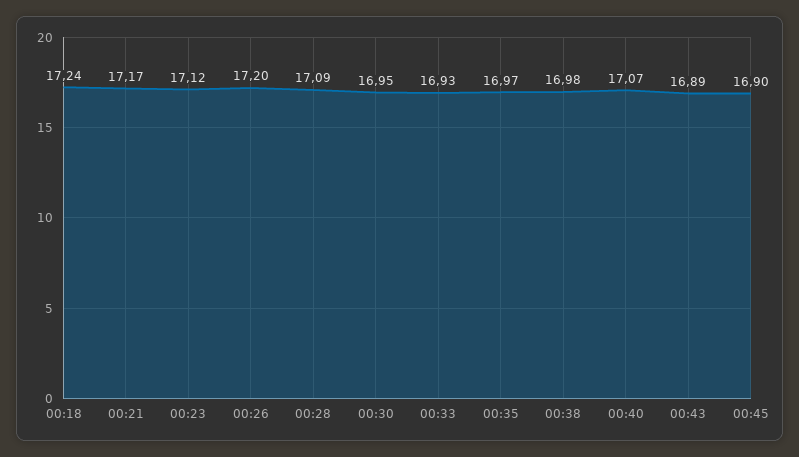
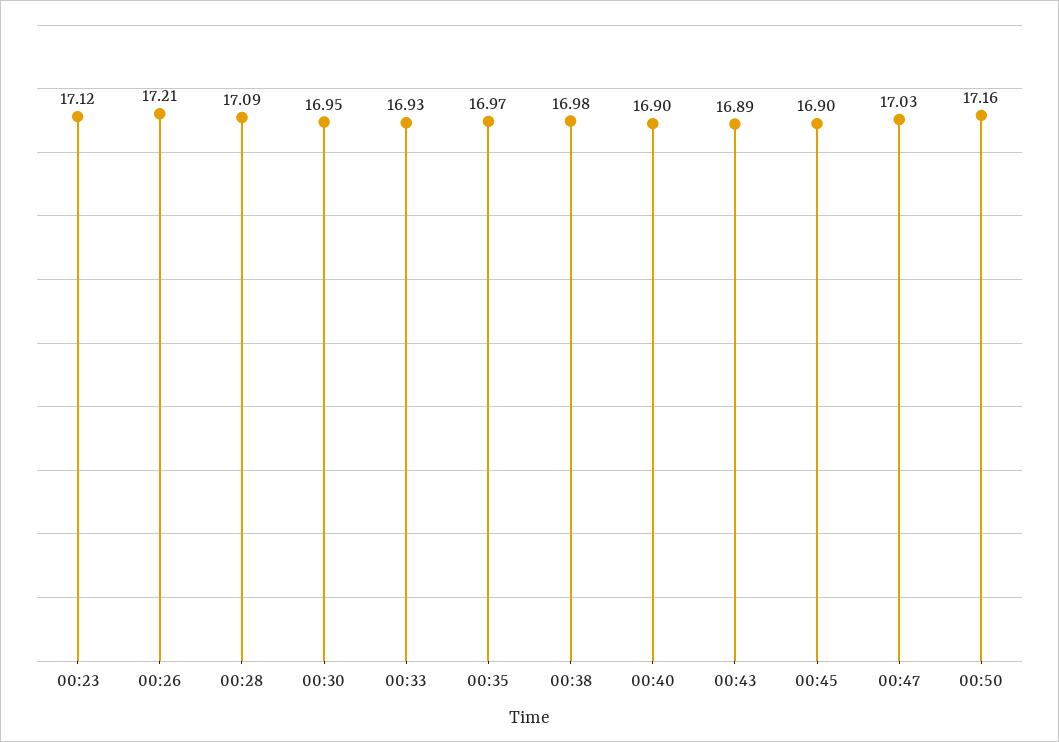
00:18: 17.24 -> none
00:21: 17.17 -> none
00:26: 17.2 -> 17.21
00:40: 17.07 -> 16.9
00:47: none -> 17.03
00:50: none -> 17.16

